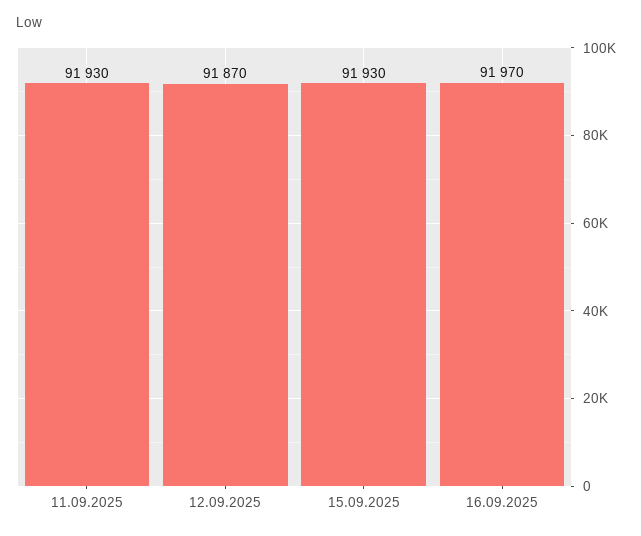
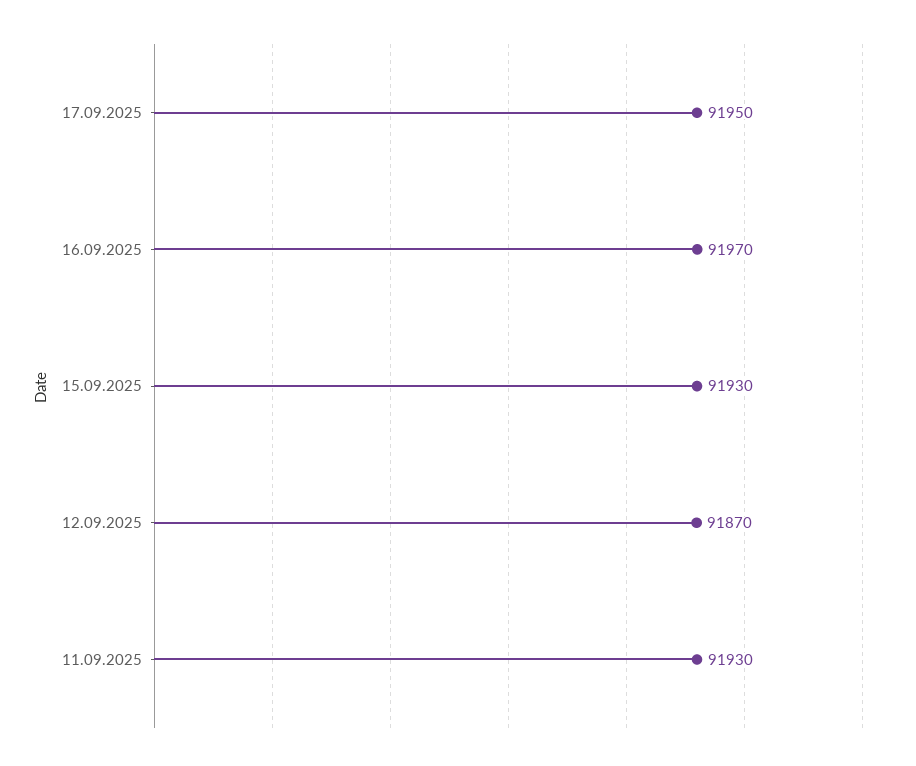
17.09.2025: none -> 91950

